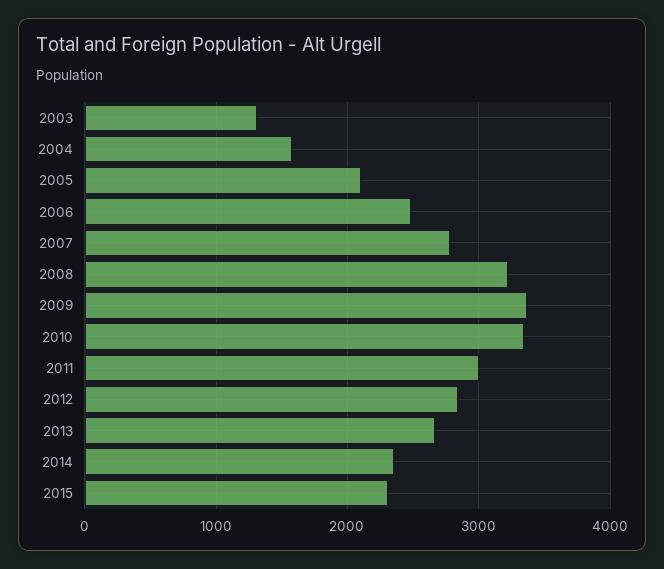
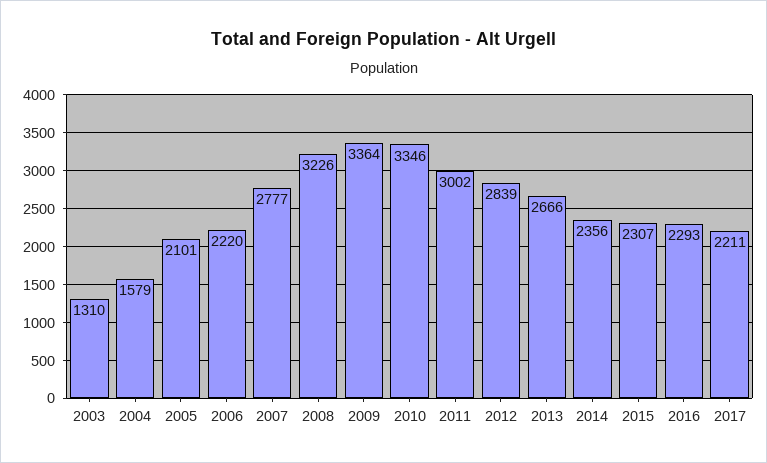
2006: 2500 -> 2220
2016: none -> 2293
2017: none -> 2211

